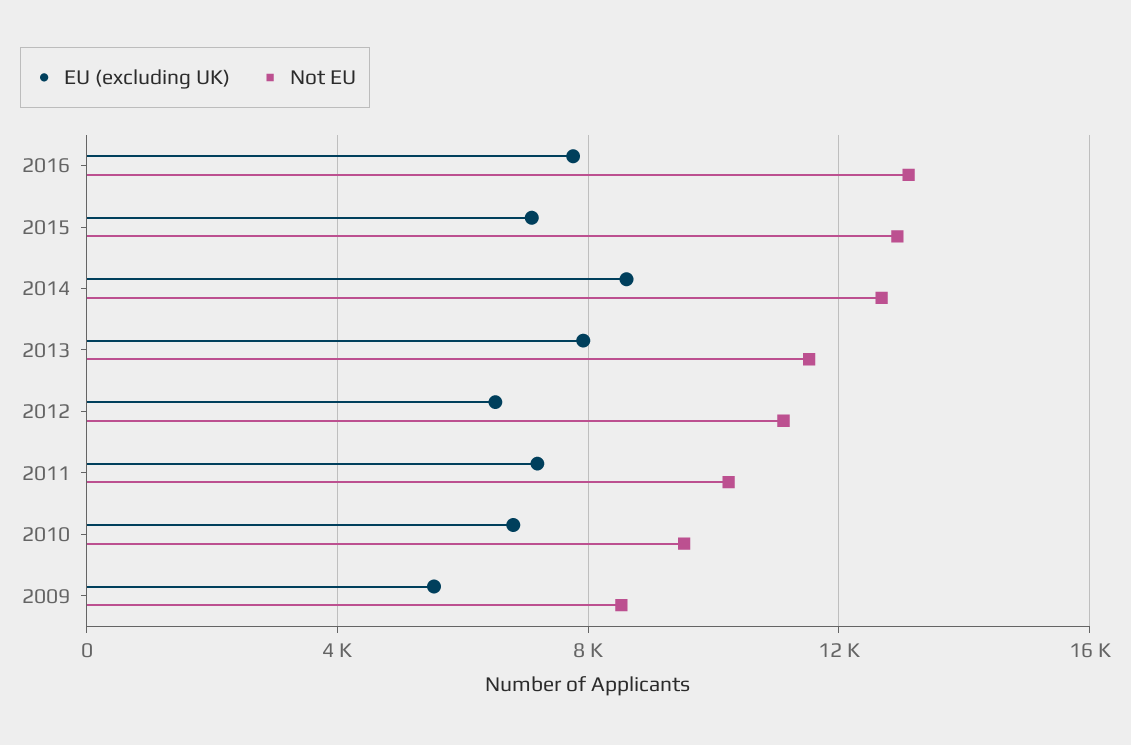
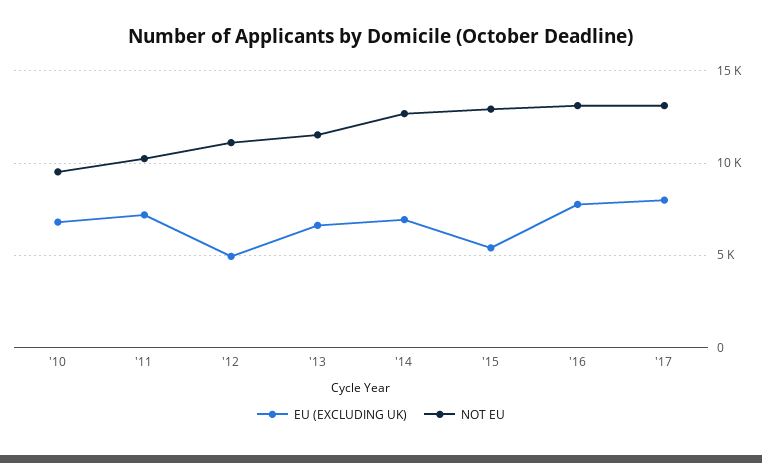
EU (excluding UK), 2015: 7000 -> 5500
EU (excluding UK), 2014: 8500 -> 7000
EU (excluding UK), 2013: 8000 -> 6500
EU (excluding UK), 2012: 6500 -> 5000
EU (excluding UK), 2009: 5500 -> none
Not EU, 2009: 8500 -> none
EU (excluding UK), '17: none -> 8000
Not EU, '17: none -> 13000

